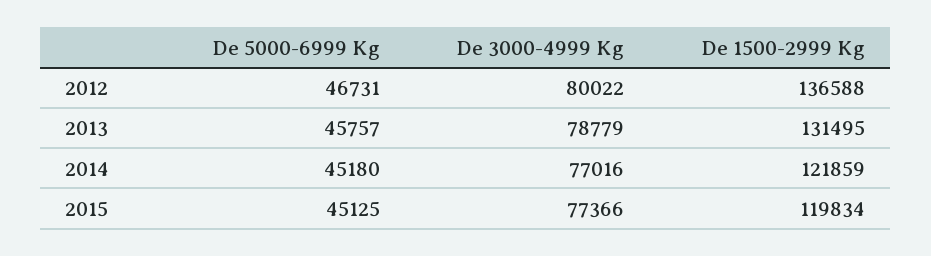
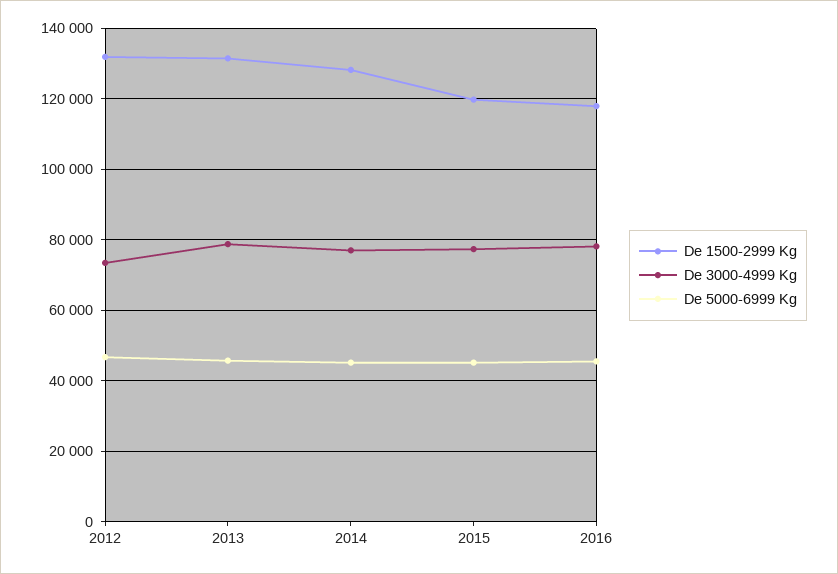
De 3000-4999 Kg, 2012: 80022 -> 74000
De 1500-2999 Kg, 2012: 136588 -> 132000
De 1500-2999 Kg, 2014: 121859 -> 128000
De 1500-2999 Kg, 2016: none -> 118000
De 3000-4999 Kg, 2016: none -> 78000
De 5000-6999 Kg, 2016: none -> 46000

